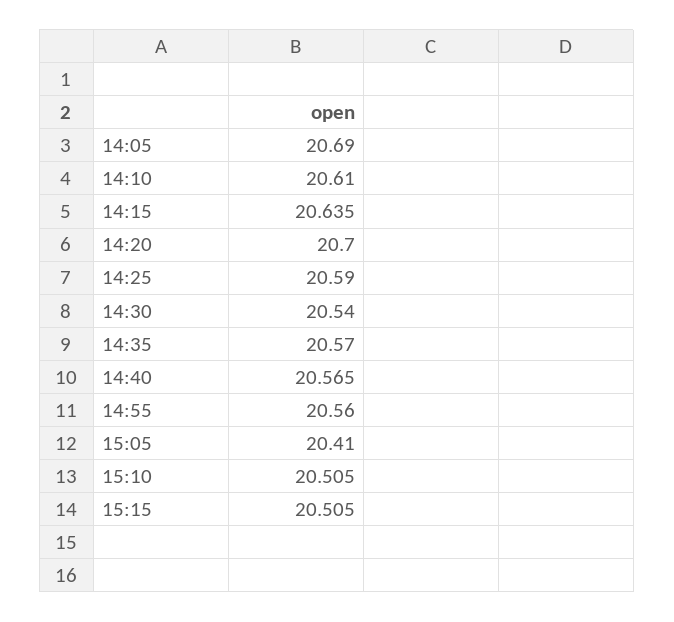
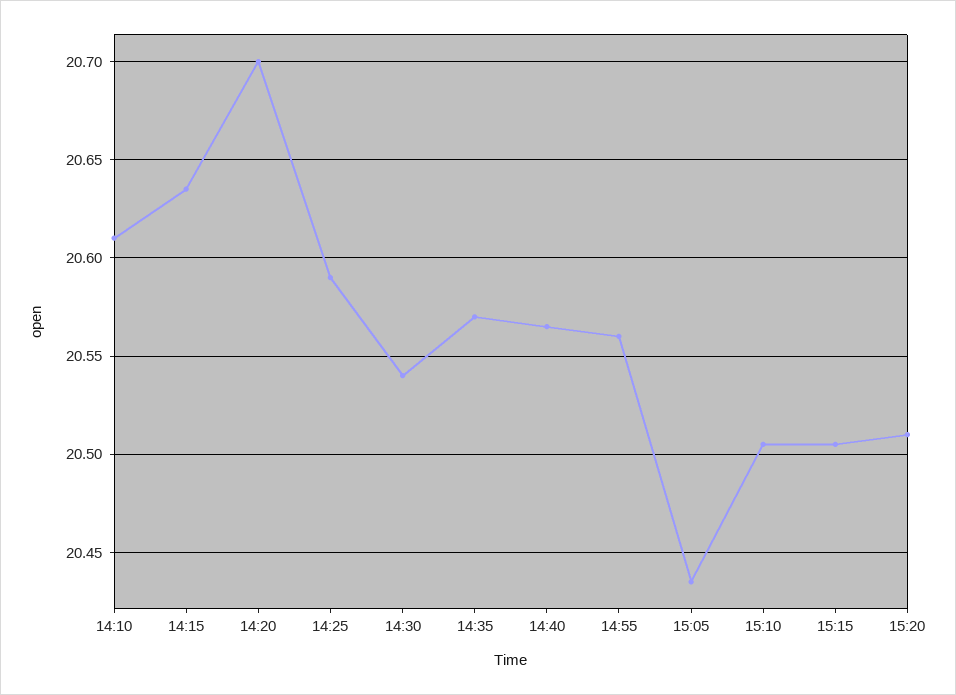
14:05: 20.69 -> none
15:05: 20.41 -> 20.435
15:20: none -> 20.51

